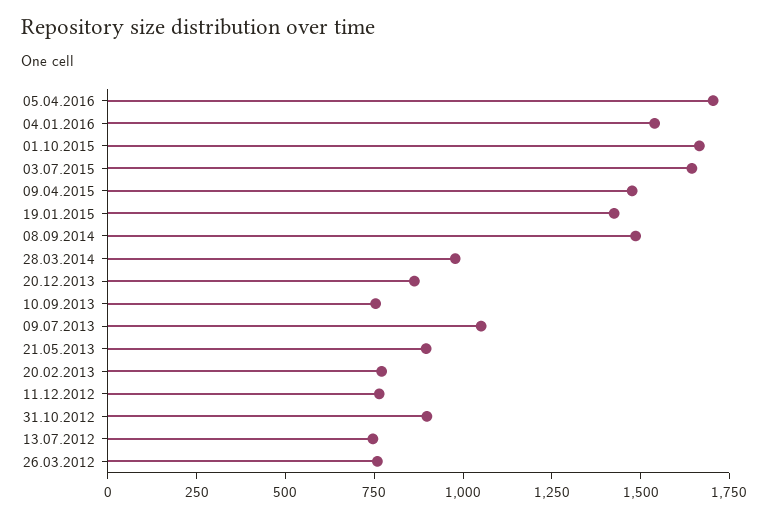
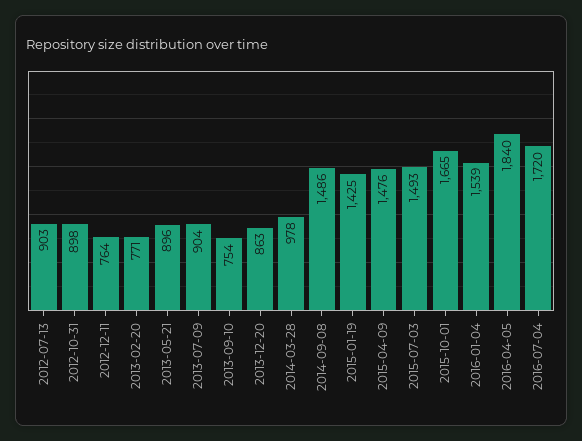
05.04.2016: 1700 -> 1840
03.07.2015: 1650 -> 1493
09.07.2013: 1050 -> 904
13.07.2012: 750 -> 903
26.03.2012: 750 -> none
2016-07-04: none -> 1720

